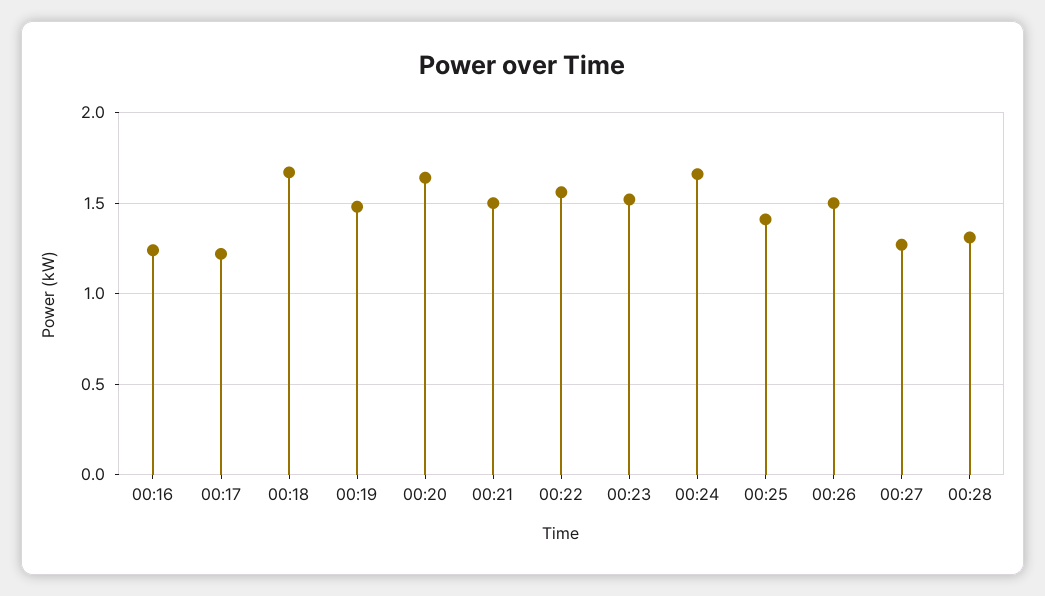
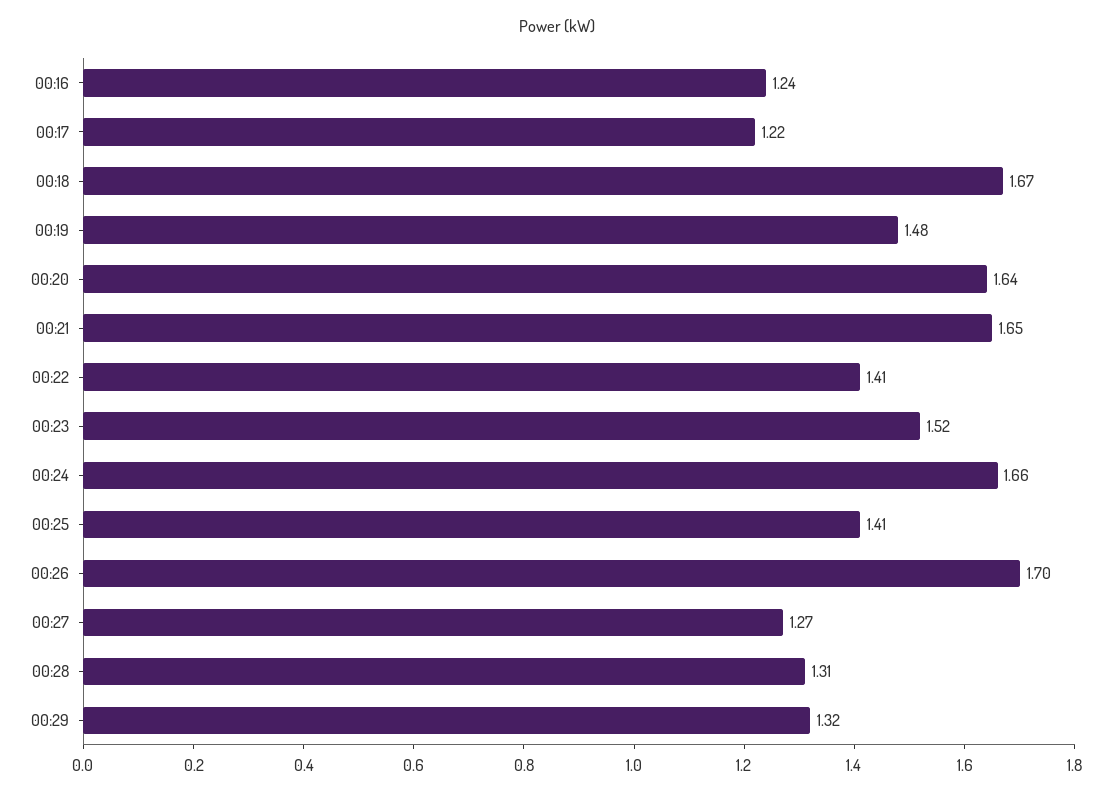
00:21: 1.5 -> 1.65
00:22: 1.55 -> 1.41
00:26: 1.5 -> 1.7
00:29: none -> 1.32

